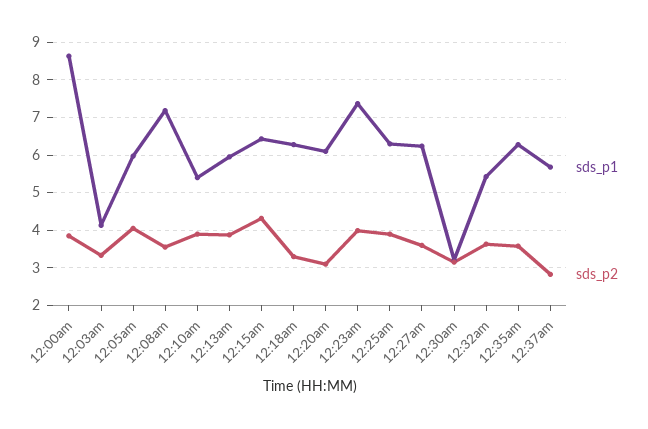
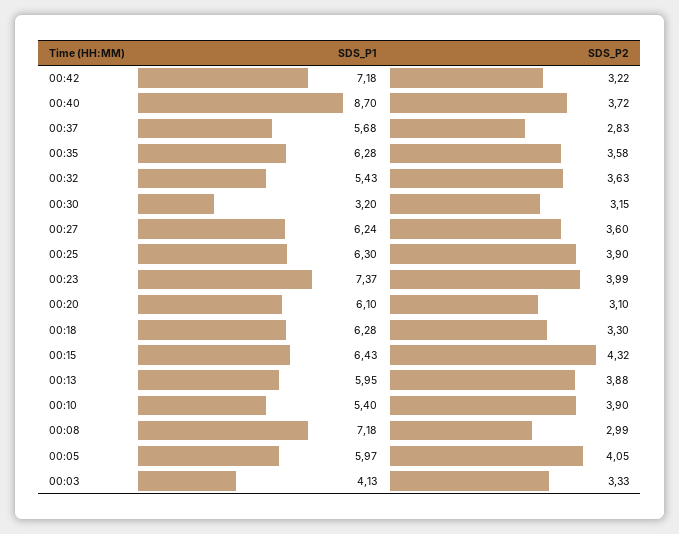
sds_p1, 12:00am: 8.6 -> none
sds_p2, 12:00am: 3.8 -> none
sds_p2, 12:08am: 3.6 -> 2.99
sds_p1, 00:42: none -> 7.18
sds_p2, 00:42: none -> 3.22
sds_p1, 00:40: none -> 8.7
sds_p2, 00:40: none -> 3.72

